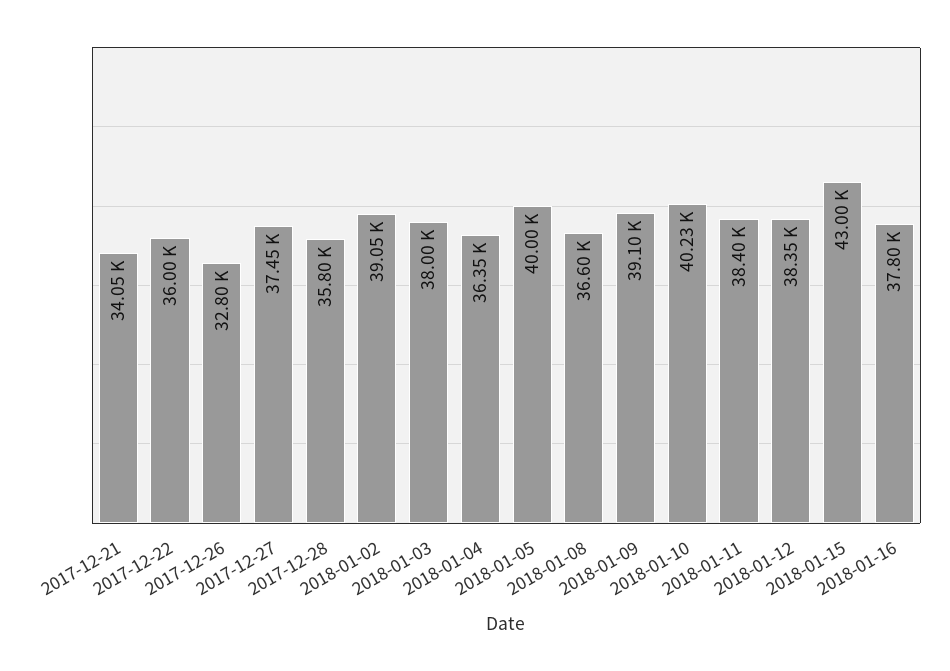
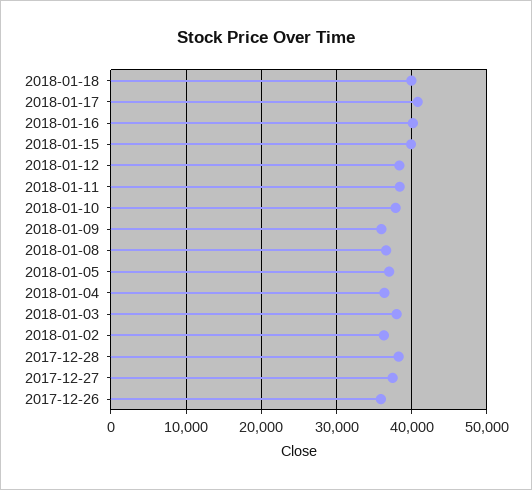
2017-12-21: 34050 -> none
2017-12-22: 36000 -> none
2017-12-26: 32800 -> 36000
2017-12-28: 35800 -> 38000
2018-01-02: 39050 -> 36000
2018-01-05: 40000 -> 37000
2018-01-09: 39100 -> 36000
2018-01-10: 40230 -> 38000
2018-01-15: 43000 -> 40000
2018-01-16: 37800 -> 40000
2018-01-18: none -> 40000
2018-01-17: none -> 41000

